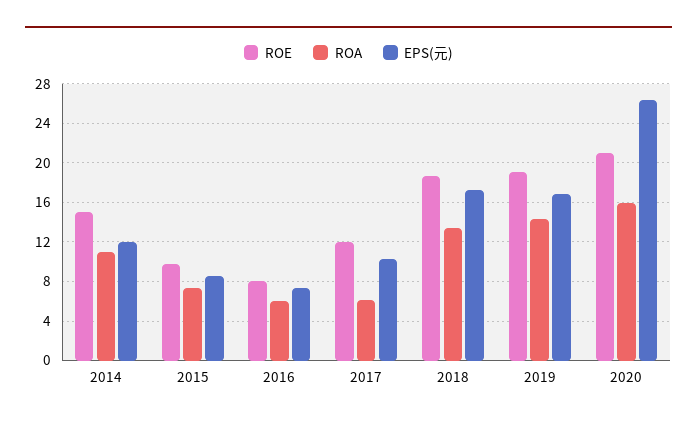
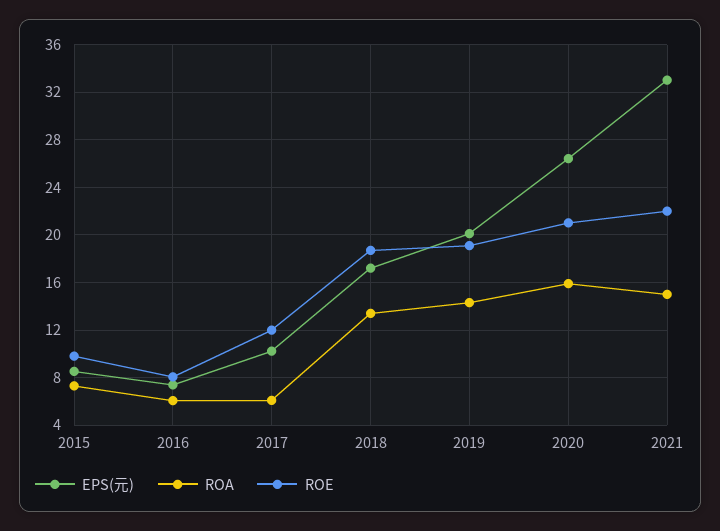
ROE, 2014: 15 -> none
ROA, 2014: 11 -> none
EPS(元), 2014: 12 -> none
EPS(元), 2019: 17 -> 20
EPS(元), 2021: none -> 33
ROA, 2021: none -> 15
ROE, 2021: none -> 22

